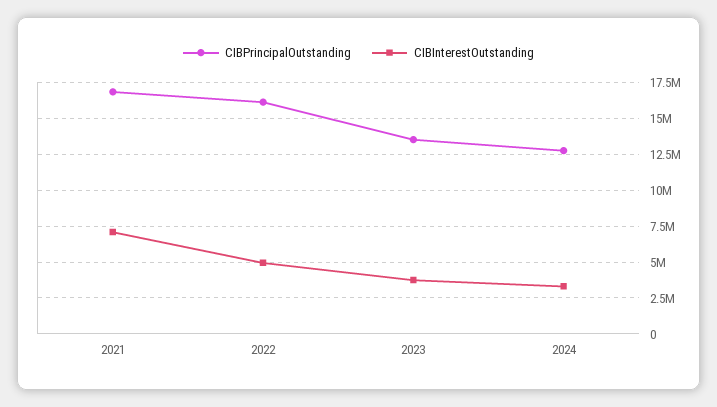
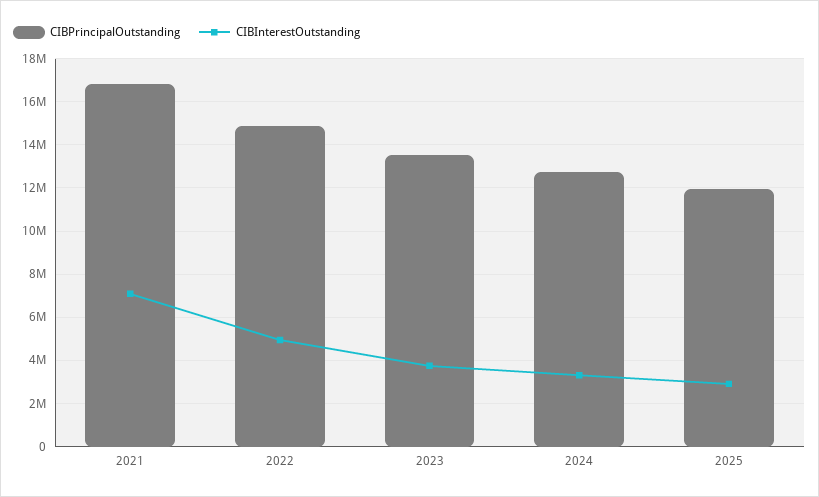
CIBPrincipalOutstanding, 2022: 16000000 -> 15000000
CIBPrincipalOutstanding, 2025: none -> 12000000
CIBInterestOutstanding, 2025: none -> 3000000

